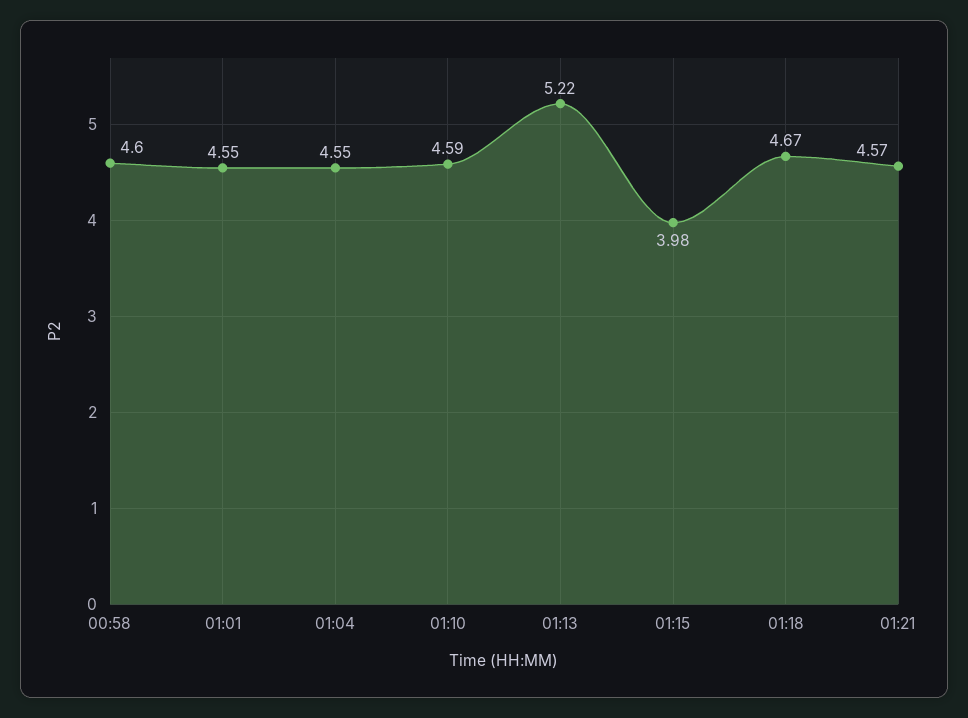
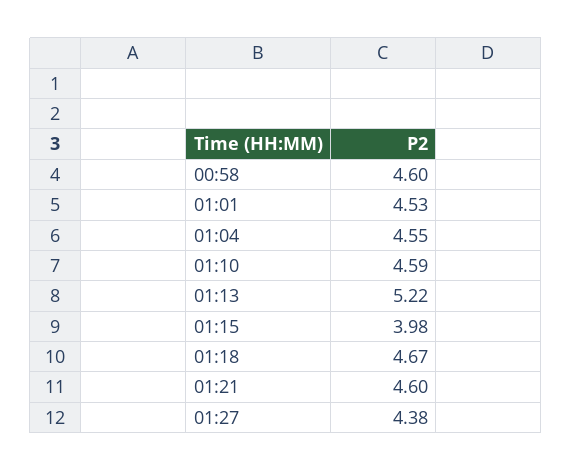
01:01: 4.55 -> 4.53
01:21: 4.57 -> 4.6
01:27: none -> 4.38

